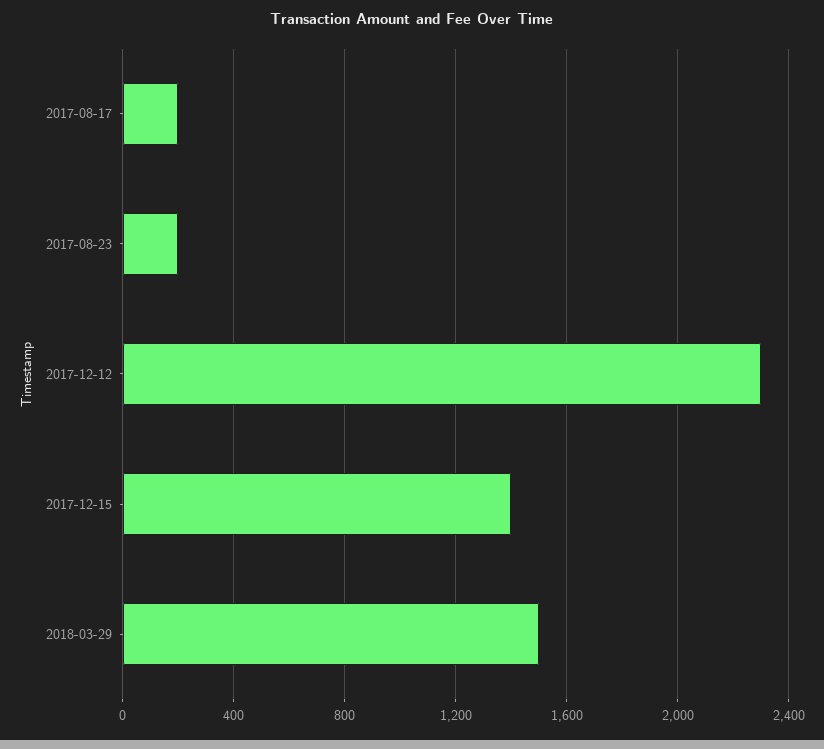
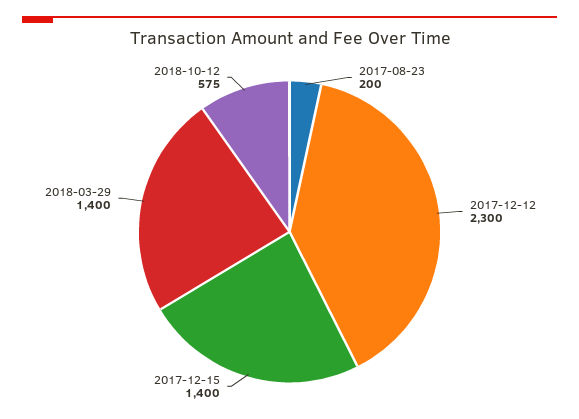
2017-08-17: 200 -> none
2018-03-29: 1500 -> 1400
2018-10-12: none -> 575

